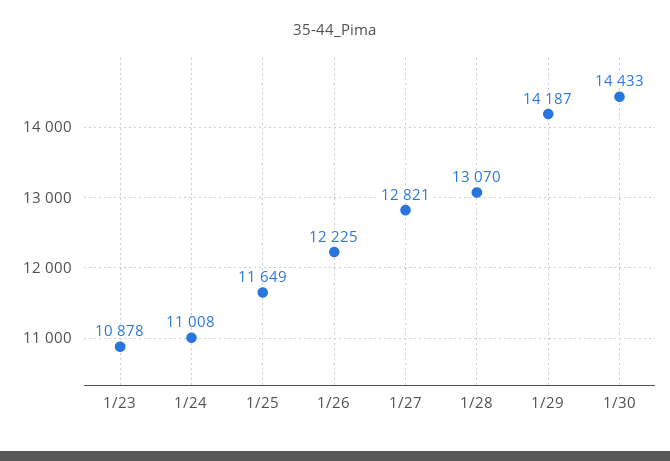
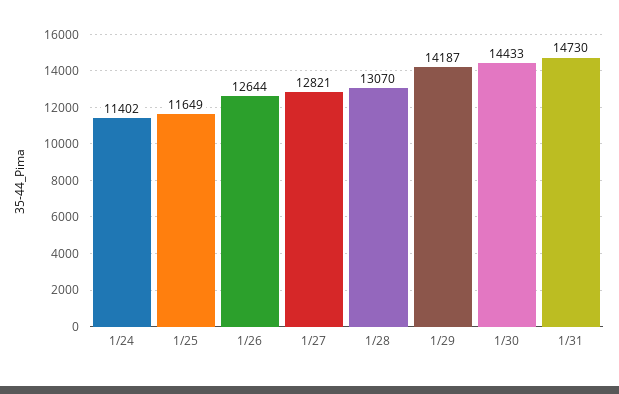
1/23: 10878 -> none
1/24: 11008 -> 11402
1/26: 12225 -> 12644
1/31: none -> 14730

